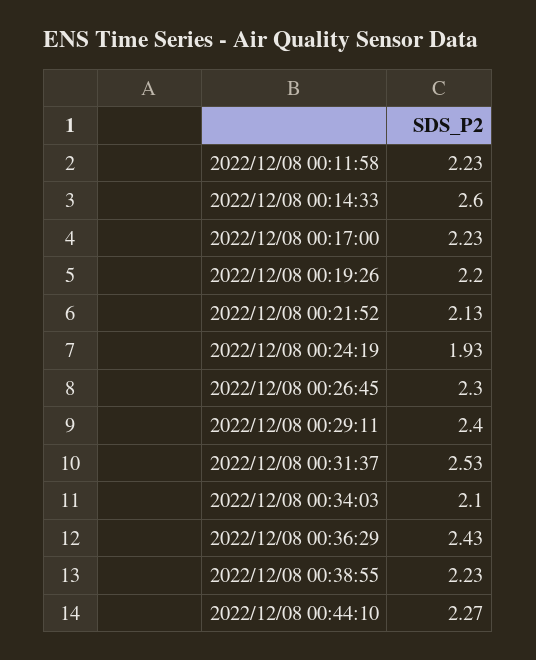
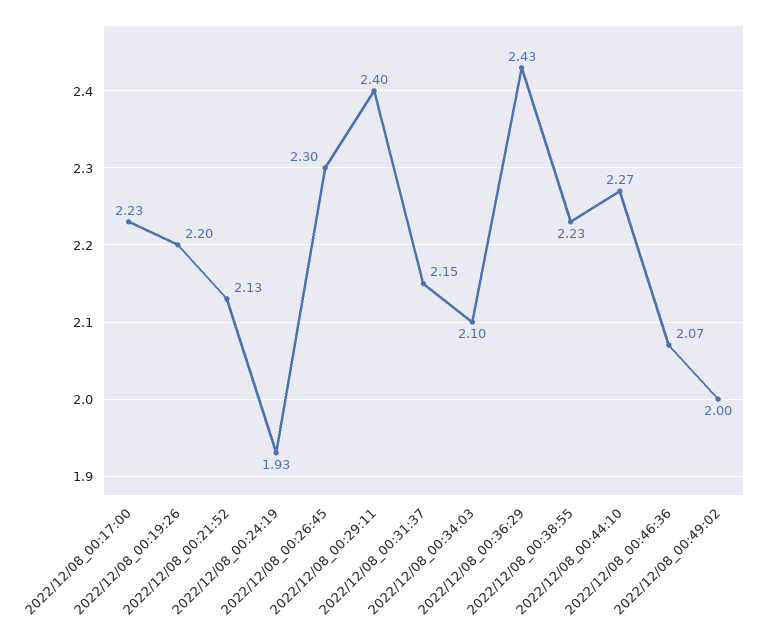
2022/12/08 00:11:58: 2.23 -> none
2022/12/08 00:14:33: 2.6 -> none
2022/12/08 00:31:37: 2.53 -> 2.15
2022/12/08_00:46:36: none -> 2.07
2022/12/08_00:49:02: none -> 2

